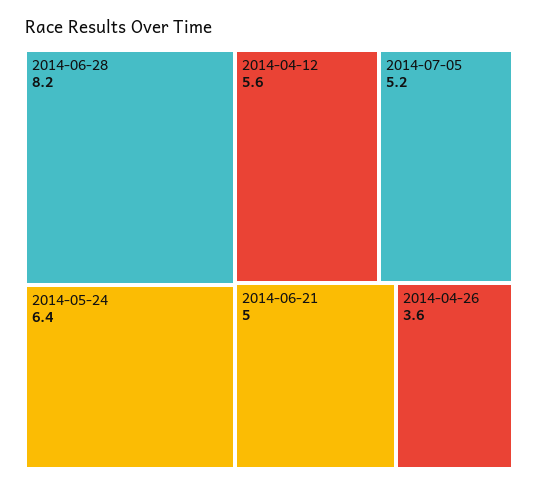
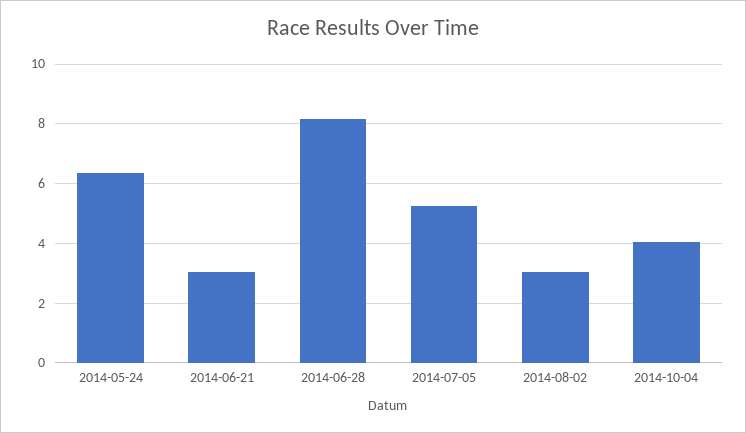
2014-04-12: 5.6 -> none
2014-06-21: 5 -> 3
2014-04-26: 3.6 -> none
2014-08-02: none -> 3
2014-10-04: none -> 4

